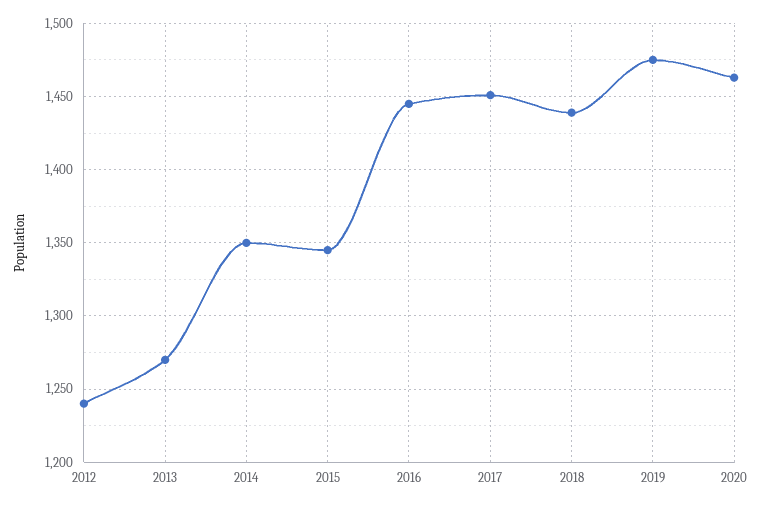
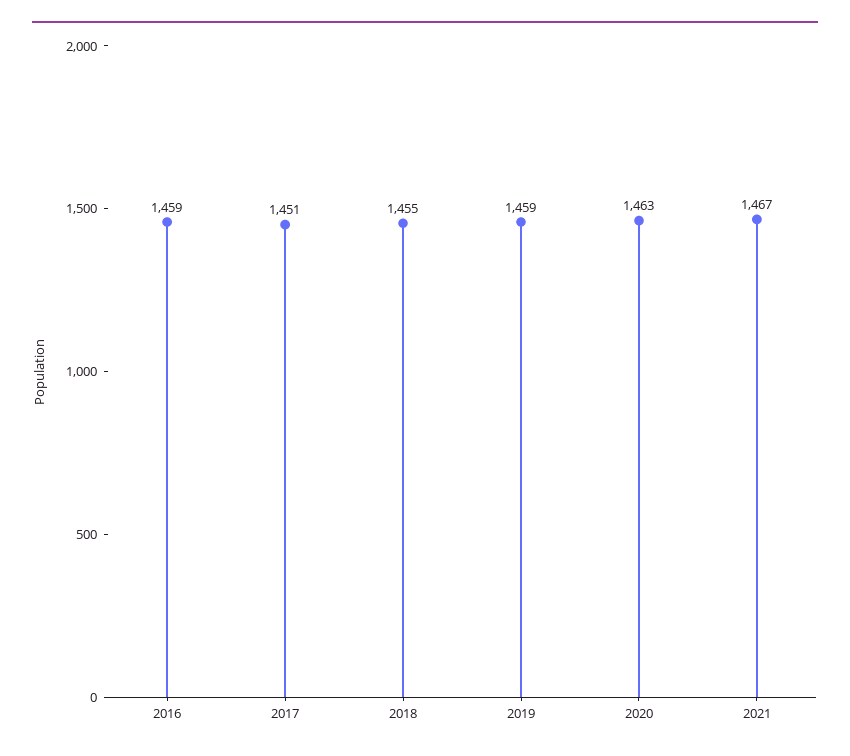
2012: 1240 -> none
2013: 1270 -> none
2014: 1350 -> none
2015: 1345 -> none
2016: 1445 -> 1459
2018: 1440 -> 1455
2019: 1475 -> 1459
2021: none -> 1467

